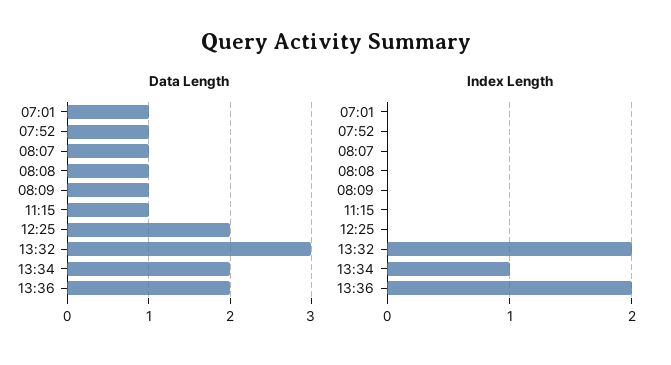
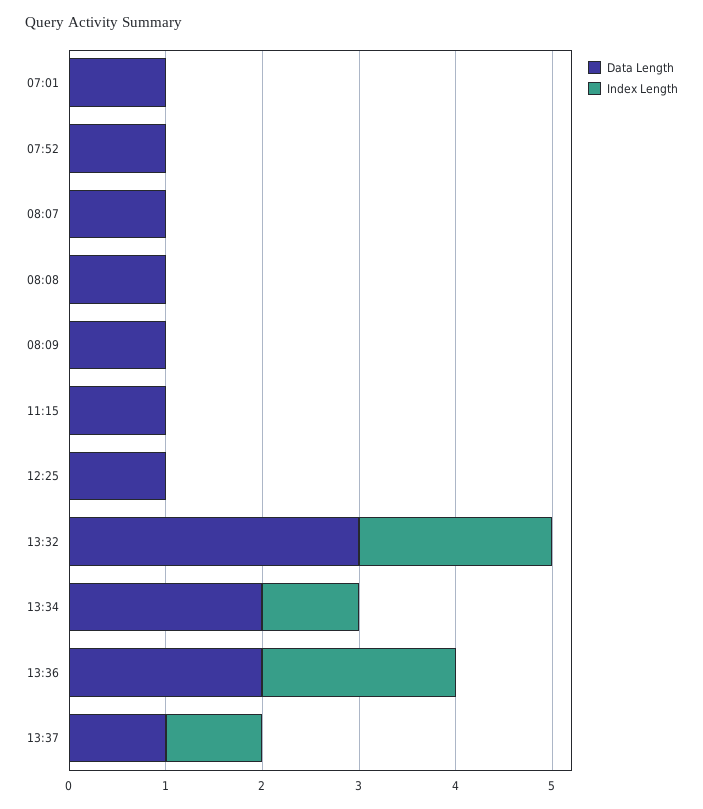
Data Length, 12:25: 2 -> 1
Data Length, 13:37: none -> 1
Index Length, 13:37: none -> 1

